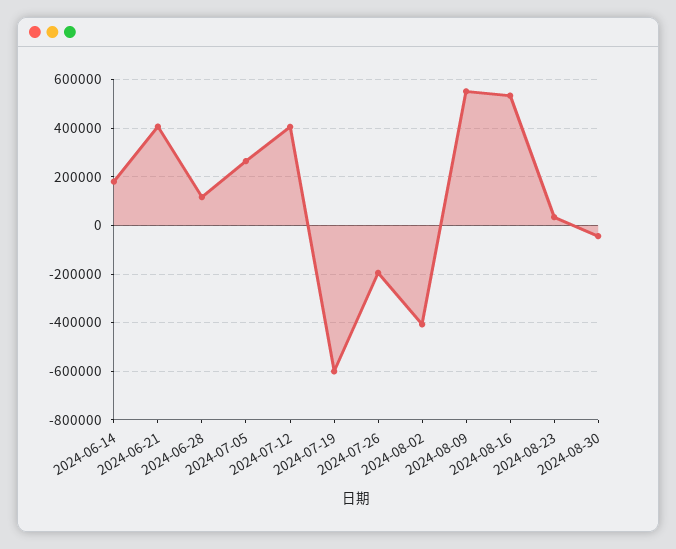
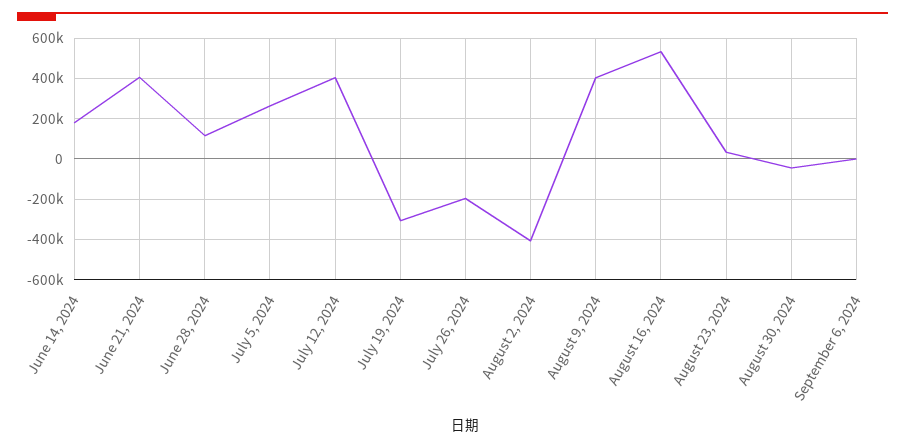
2024-07-19: -600000 -> -300000
2024-08-09: 550000 -> 400000
September 6, 2024: none -> 0

